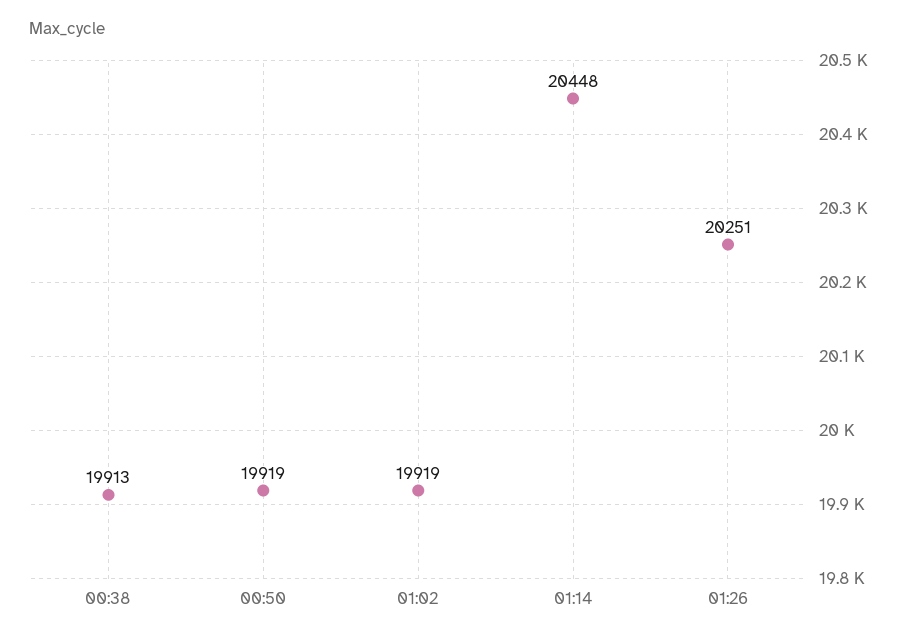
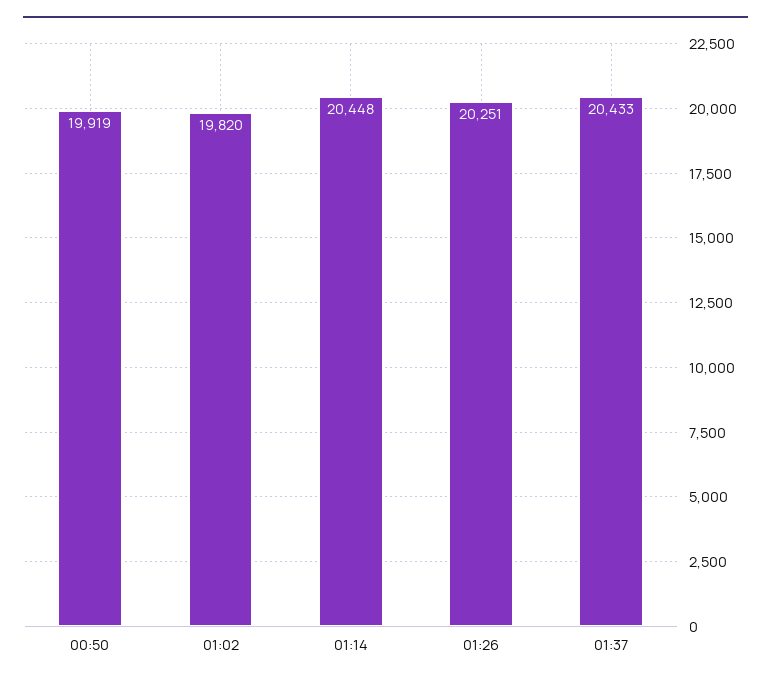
00:38: 19913 -> none
01:02: 19919 -> 19820
01:37: none -> 20433

